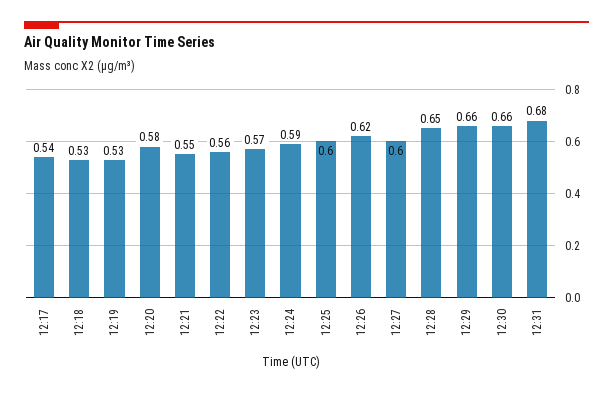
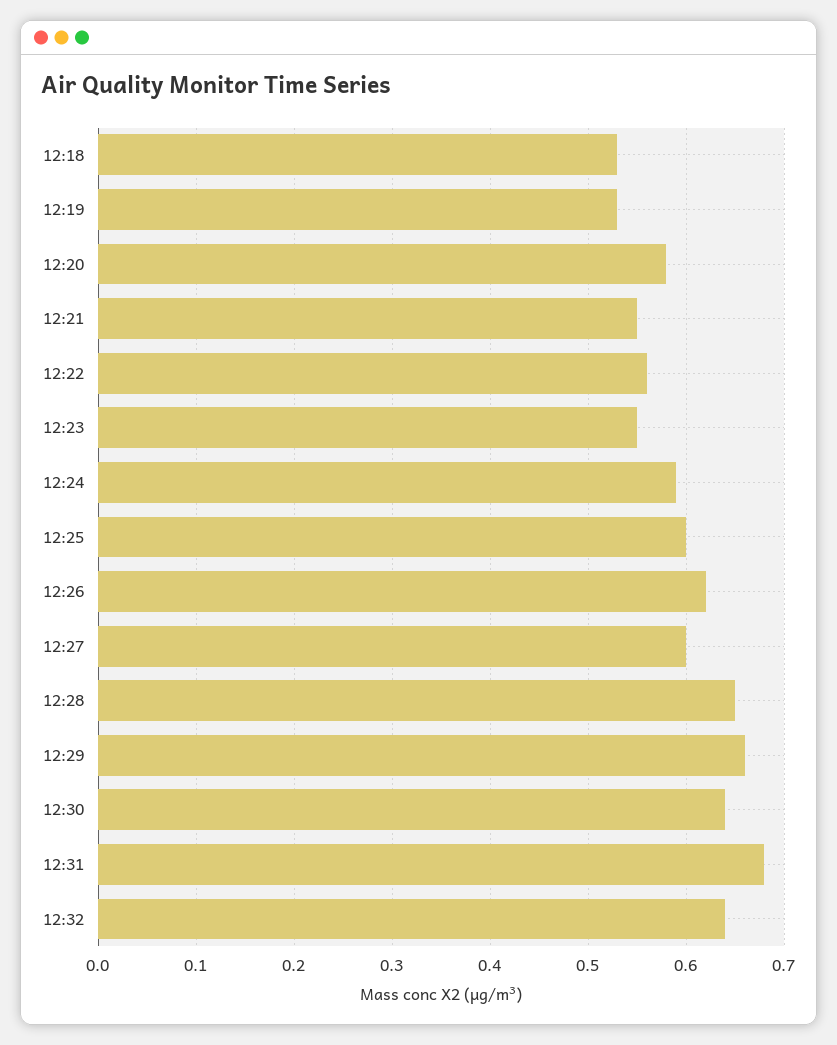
12:17: 0.54 -> none
12:23: 0.57 -> 0.55
12:30: 0.66 -> 0.64
12:32: none -> 0.64

